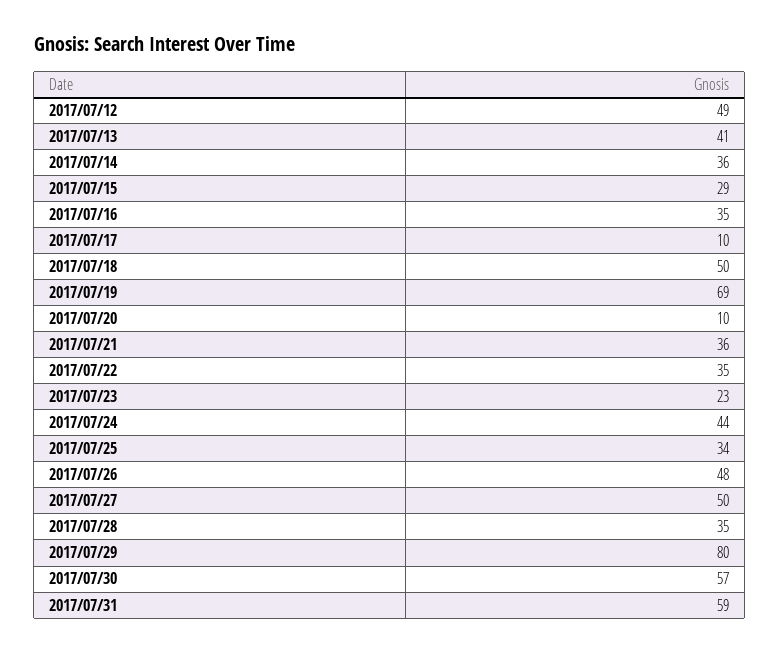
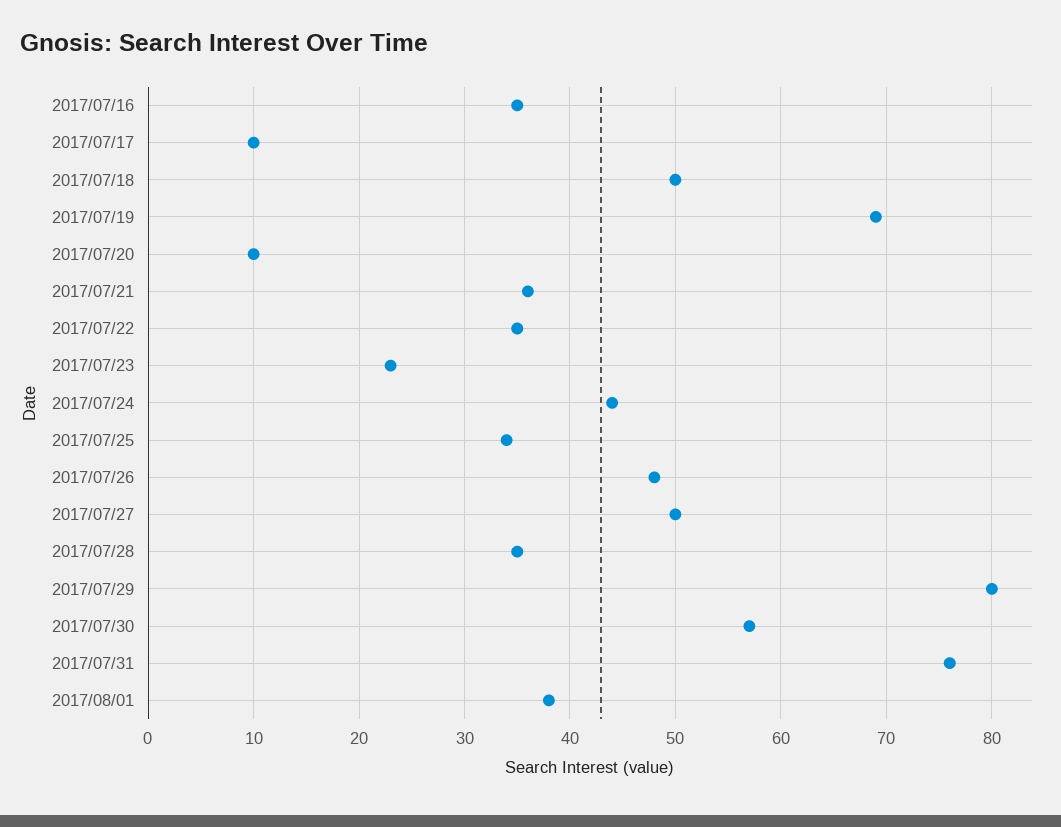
2017/07/12: 49 -> none
2017/07/13: 41 -> none
2017/07/14: 36 -> none
2017/07/15: 29 -> none
2017/07/31: 59 -> 76
2017/08/01: none -> 38

